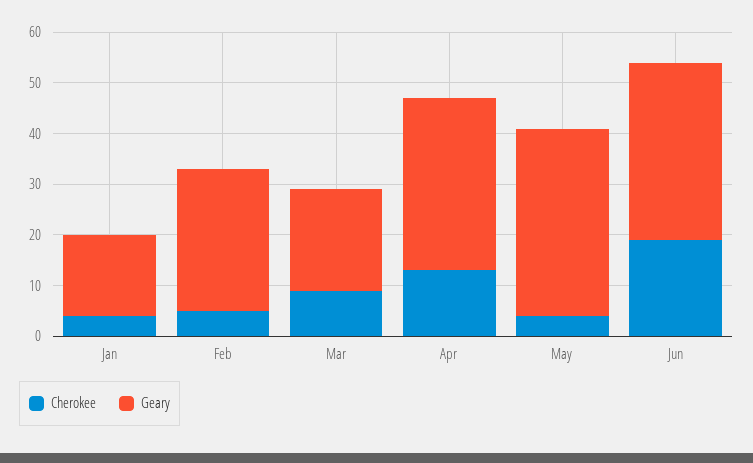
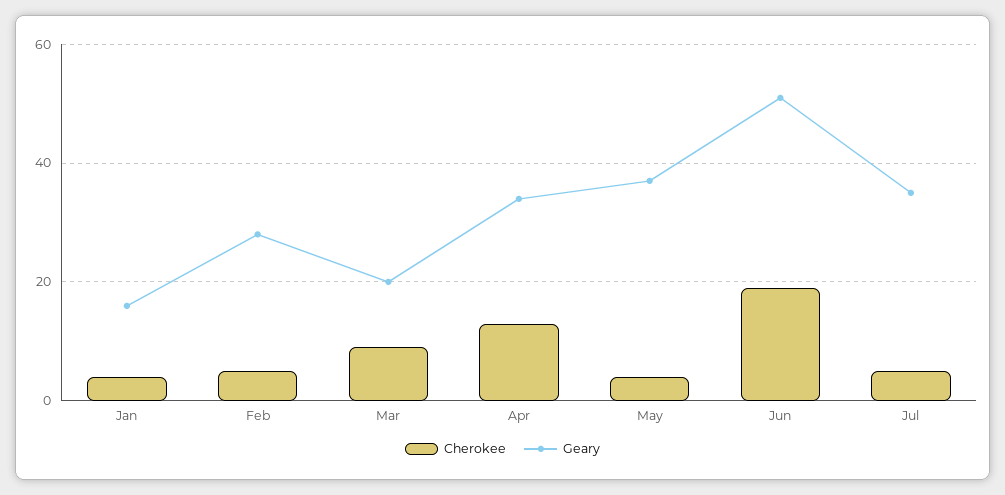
Geary, Jun: 35 -> 50
Cherokee, Jul: none -> 5
Geary, Jul: none -> 35

